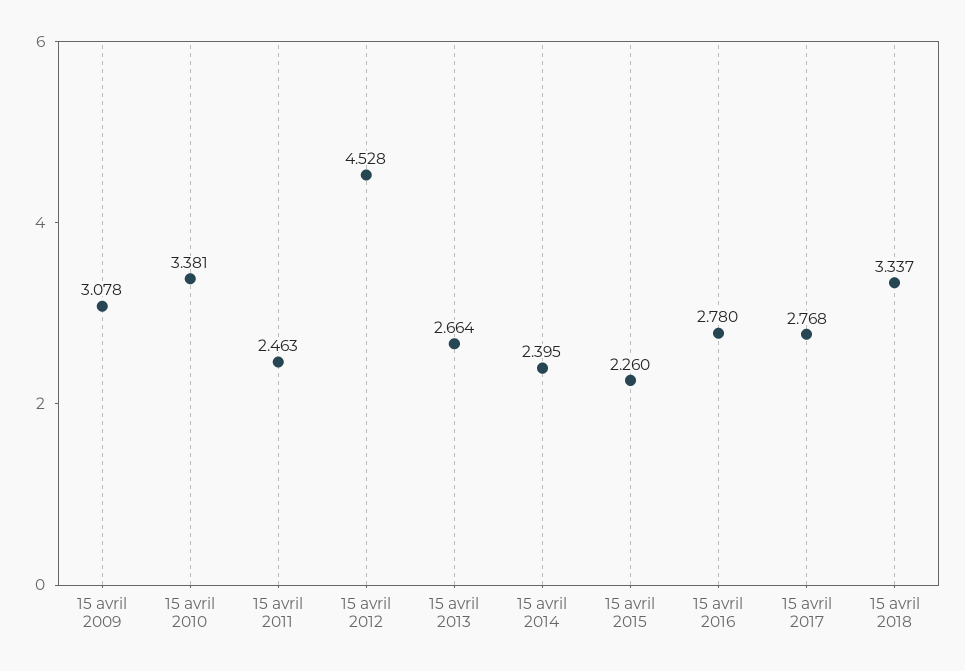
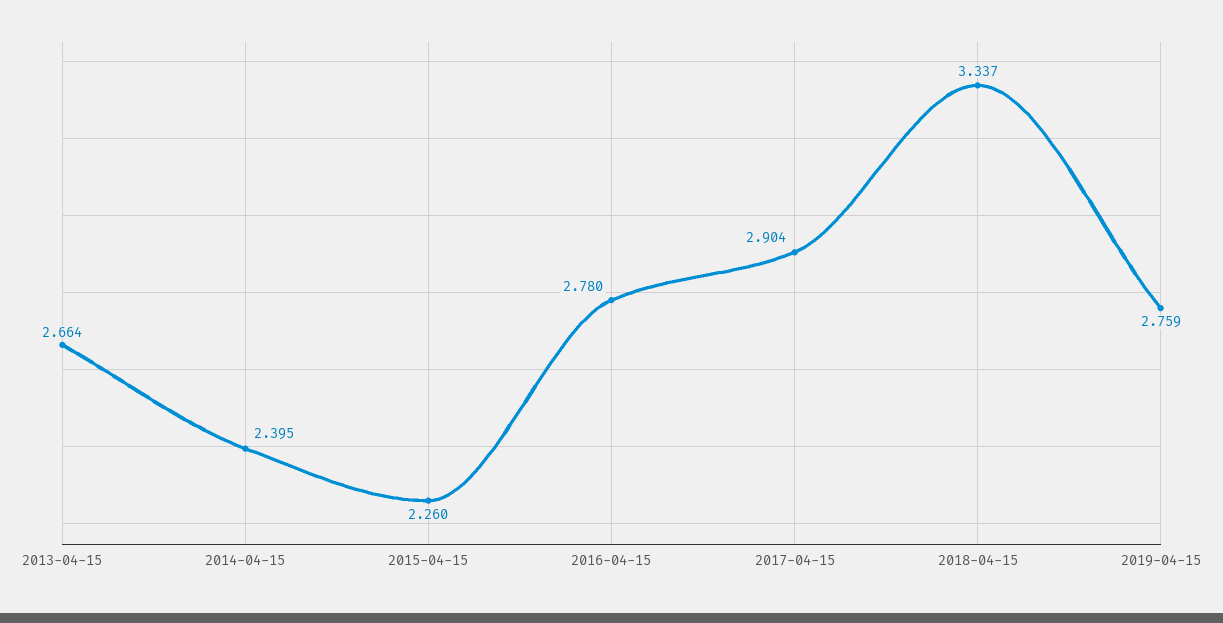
15 avril 2009: 3.078 -> none
15 avril 2010: 3.381 -> none
15 avril 2011: 2.463 -> none
15 avril 2012: 4.528 -> none
15 avril 2017: 2.768 -> 2.904
2019-04-15: none -> 2.759

